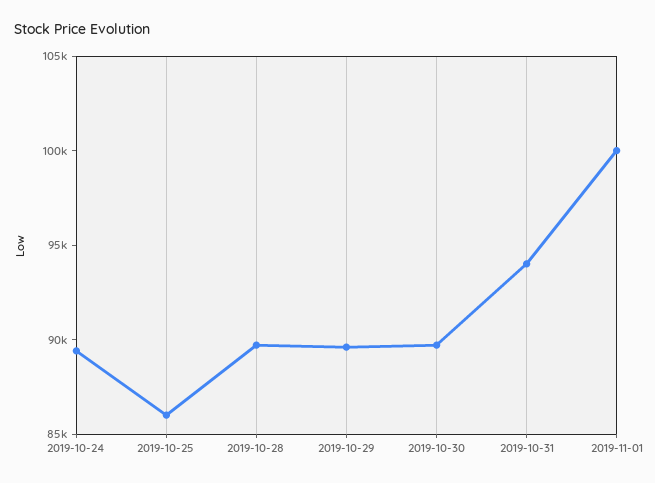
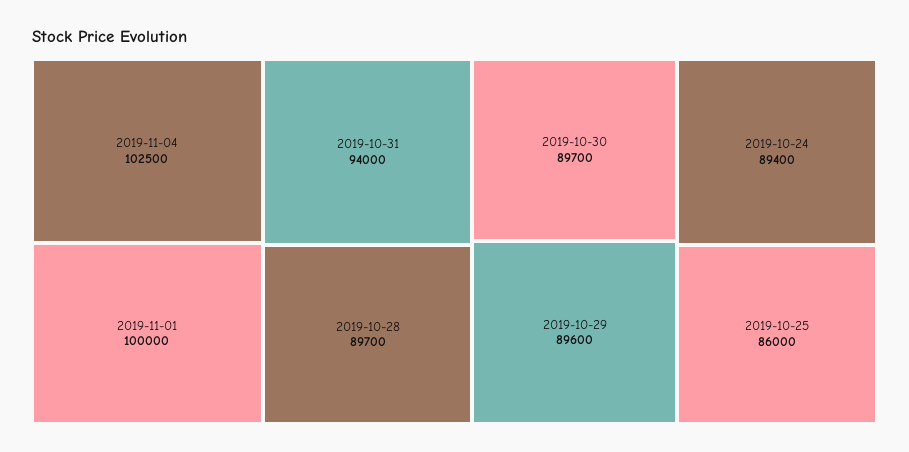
2019-11-04: none -> 102500

